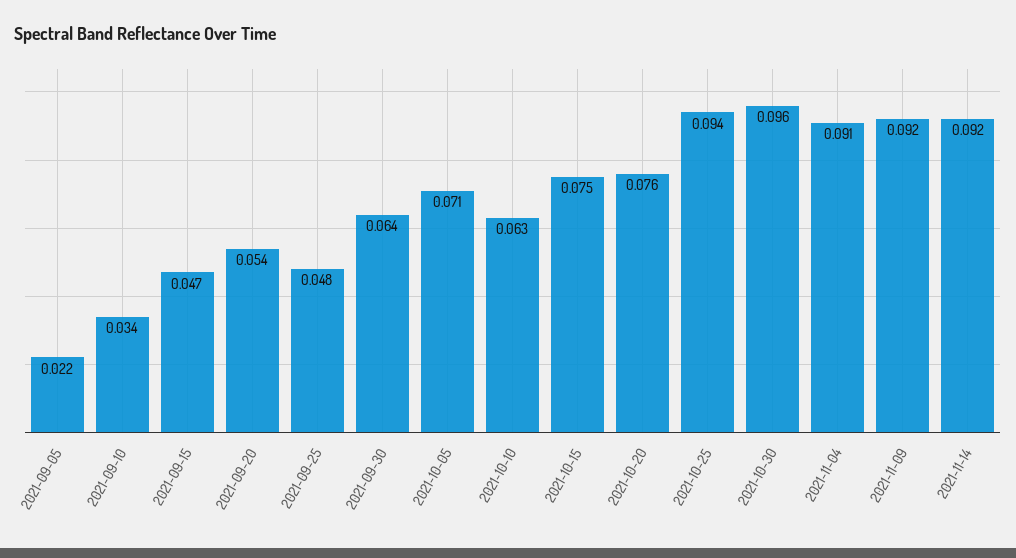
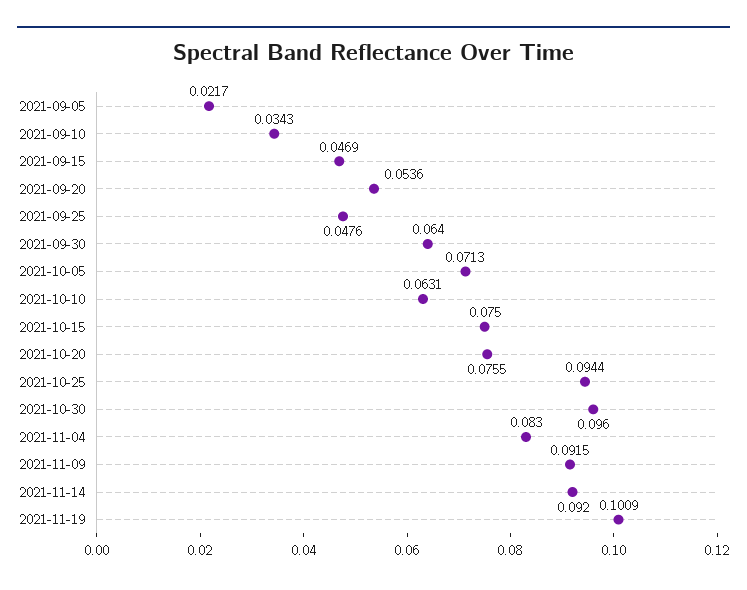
2021-11-04: 0.091 -> 0.083
2021-11-19: none -> 0.1009

